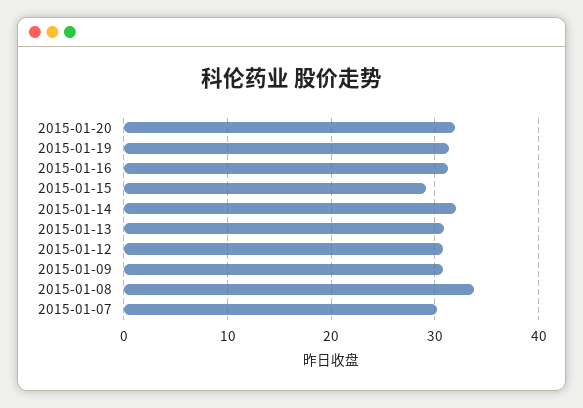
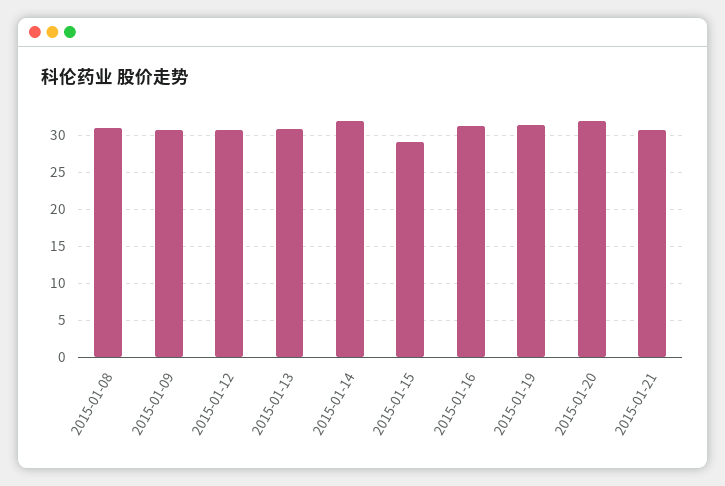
2015-01-08: 34 -> 31
2015-01-07: 30 -> none
2015-01-21: none -> 31

